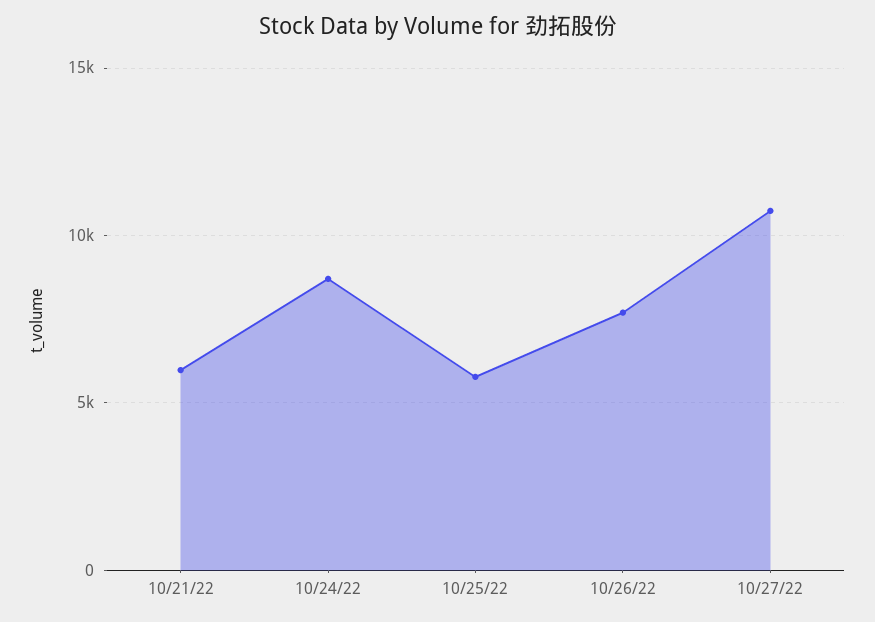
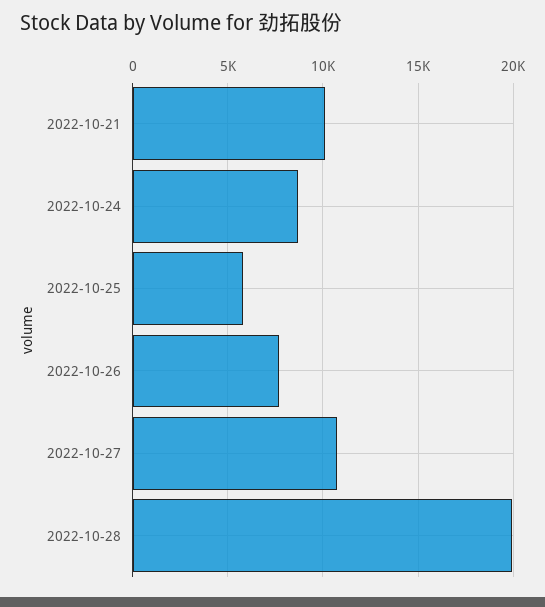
10/21/22: 6000 -> 10000
2022-10-28: none -> 20000

